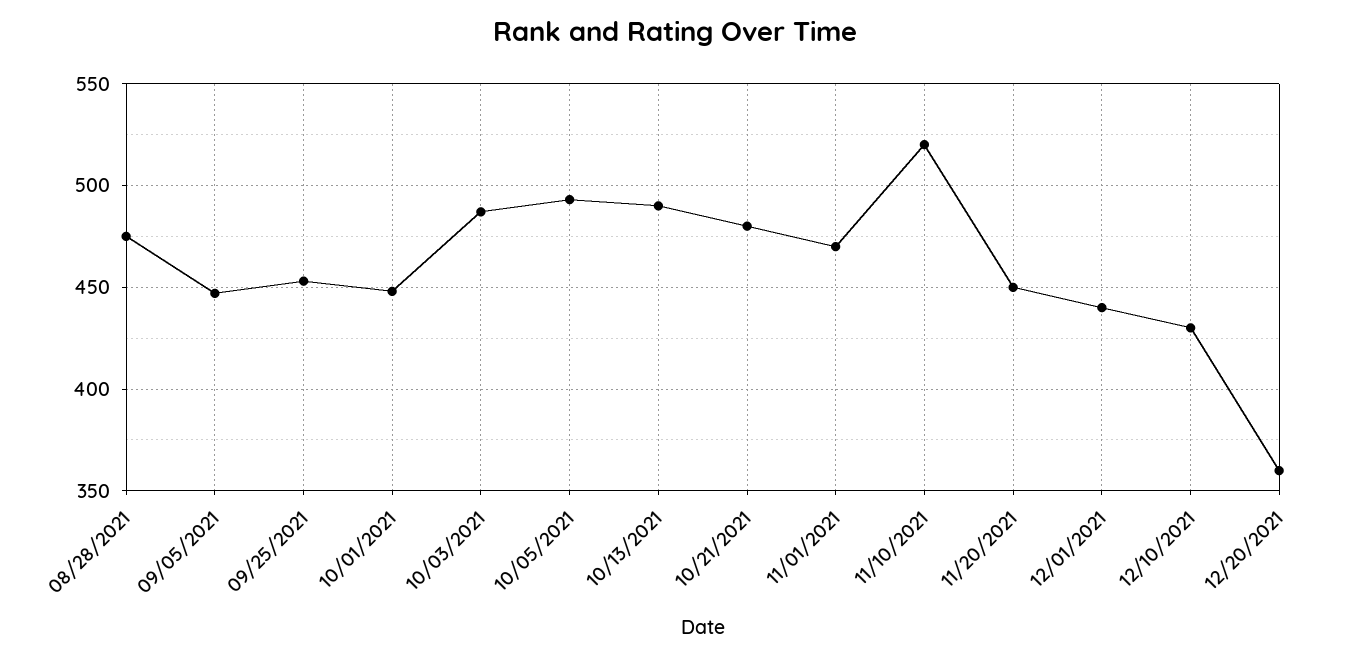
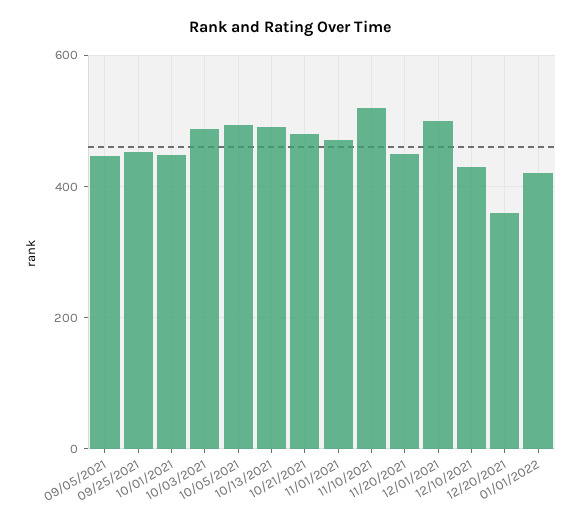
08/28/2021: 475 -> none
12/01/2021: 440 -> 500
01/01/2022: none -> 420

